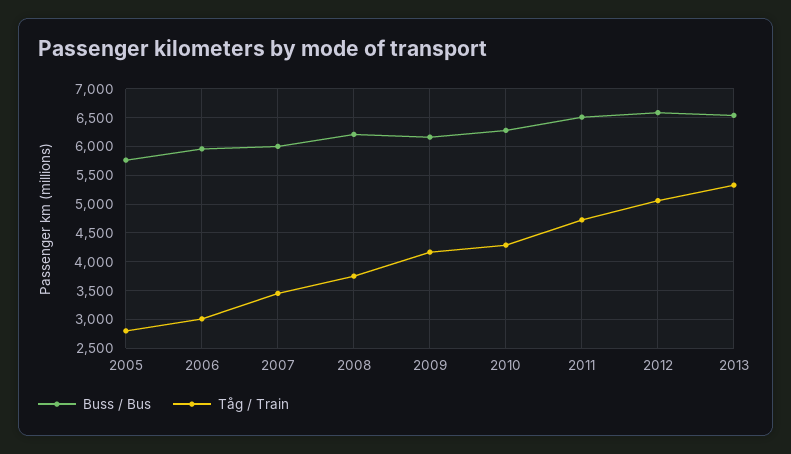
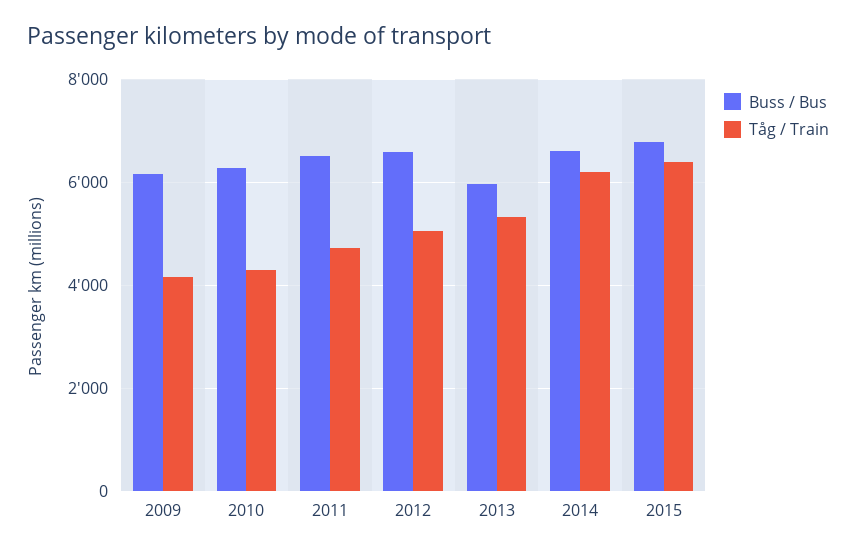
Buss / Bus, 2005: 5750 -> none
Tåg / Train, 2005: 2750 -> none
Buss / Bus, 2006: 6000 -> none
Tåg / Train, 2006: 3000 -> none
Buss / Bus, 2007: 6000 -> none
Tåg / Train, 2007: 3500 -> none
Buss / Bus, 2008: 6250 -> none
Tåg / Train, 2008: 3750 -> none
Buss / Bus, 2013: 6500 -> 6000
Buss / Bus, 2014: none -> 6600
Tåg / Train, 2014: none -> 6200
Buss / Bus, 2015: none -> 6800
Tåg / Train, 2015: none -> 6400

